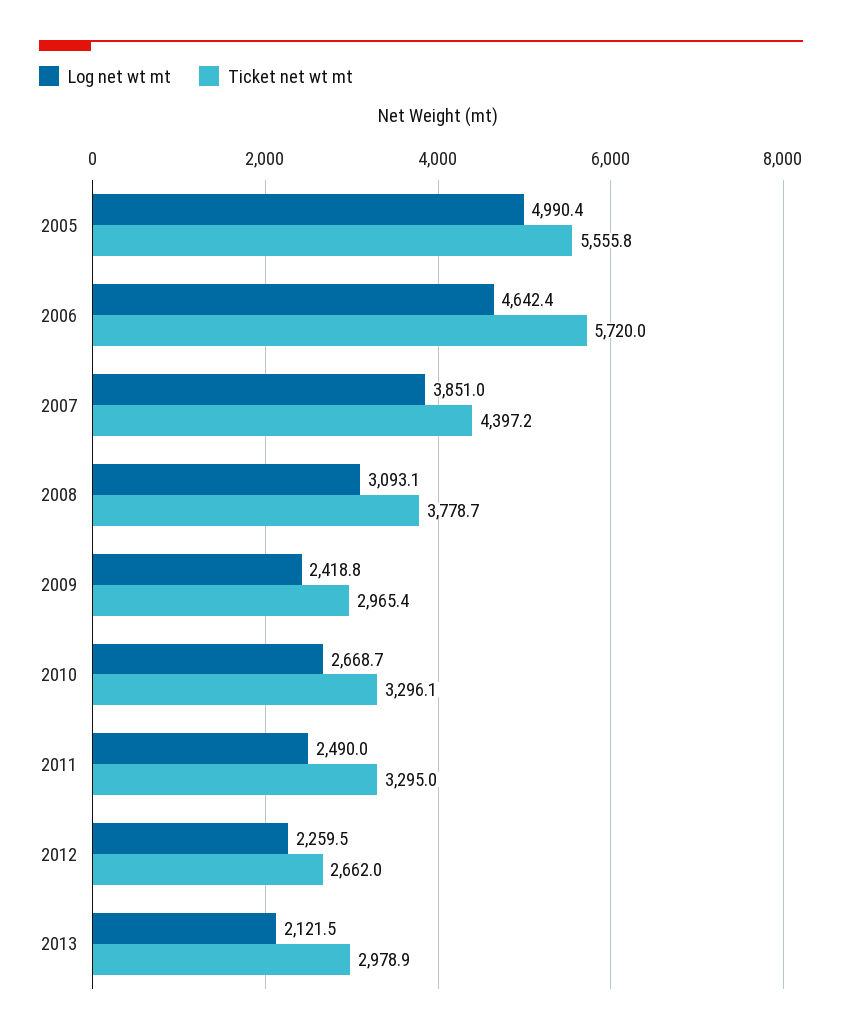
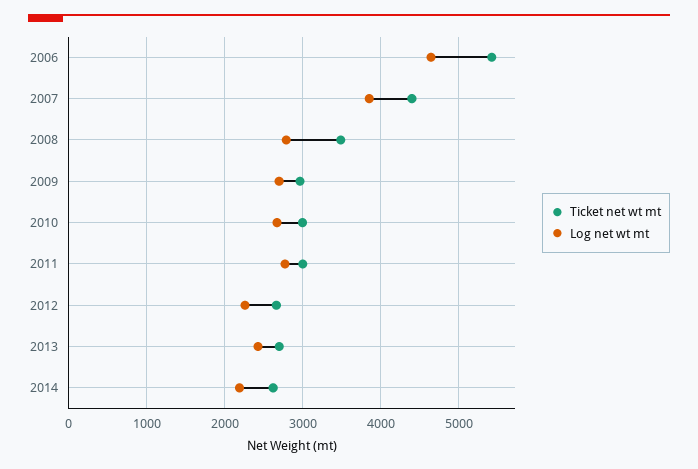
Log net wt mt, 2005: 4990.4 -> none
Ticket net wt mt, 2005: 5555.8 -> none
Ticket net wt mt, 2006: 5720 -> 5400
Log net wt mt, 2008: 3093.1 -> 2800
Ticket net wt mt, 2008: 3778.7 -> 3500
Log net wt mt, 2009: 2418.8 -> 2700
Ticket net wt mt, 2010: 3296.1 -> 3000
Log net wt mt, 2011: 2490 -> 2800
Ticket net wt mt, 2011: 3295 -> 3000
Log net wt mt, 2013: 2121.5 -> 2400
Ticket net wt mt, 2013: 2978.9 -> 2700
Ticket net wt mt, 2014: none -> 2600
Log net wt mt, 2014: none -> 2200

